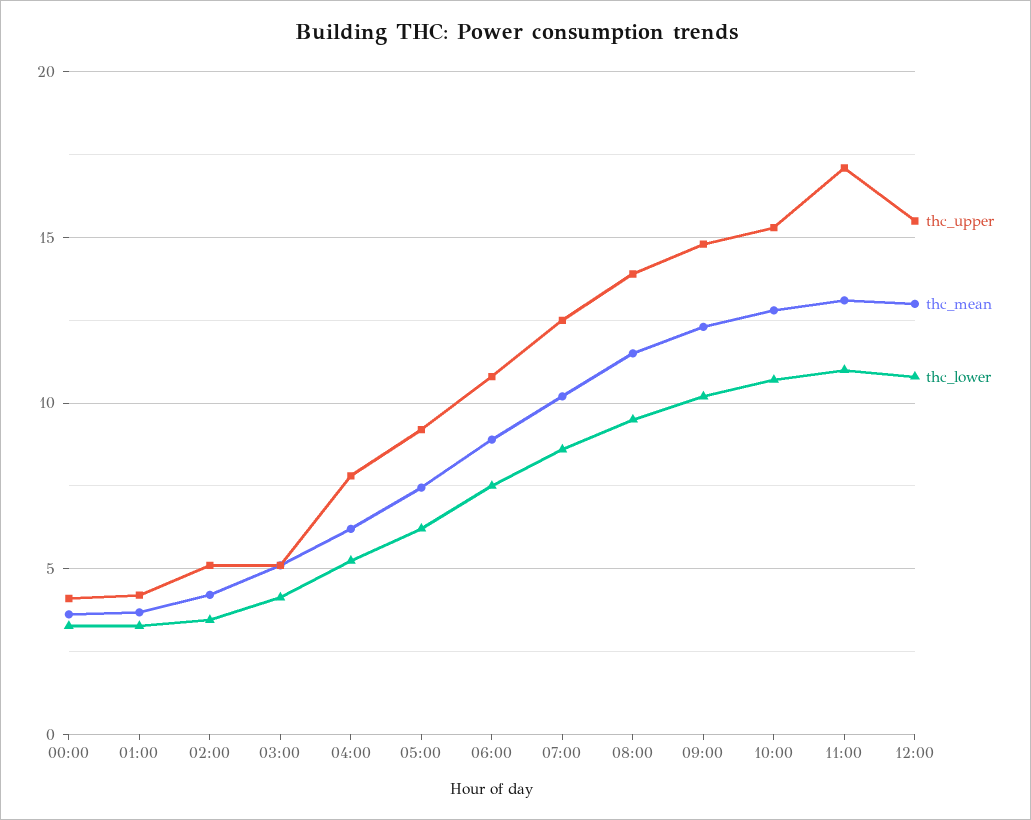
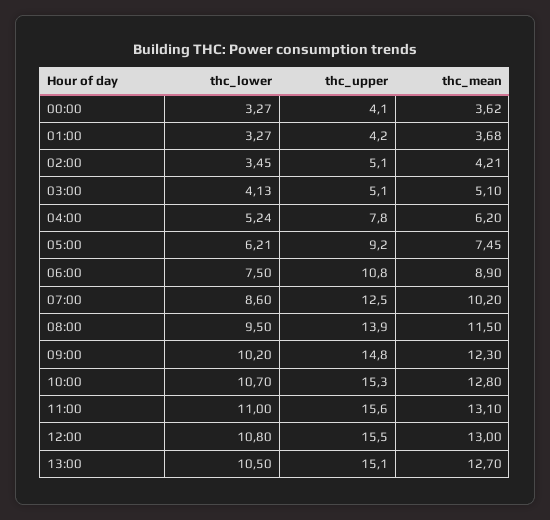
thc_upper, 11:00: 17 -> 15.6
thc_lower, 13:00: none -> 10.5
thc_upper, 13:00: none -> 15.1
thc_mean, 13:00: none -> 12.7

